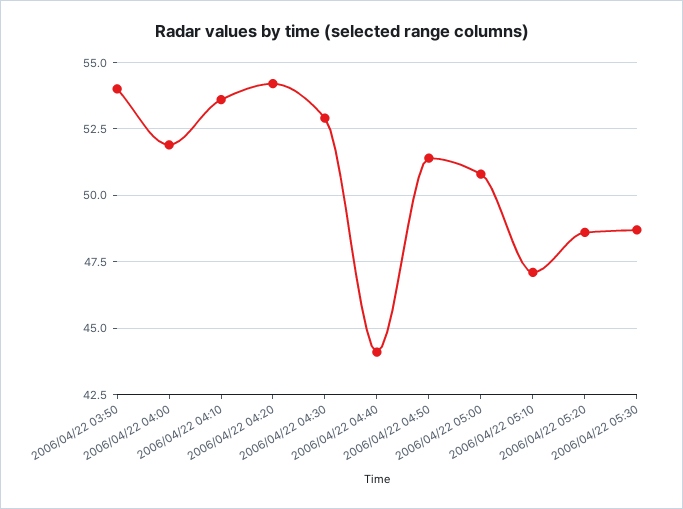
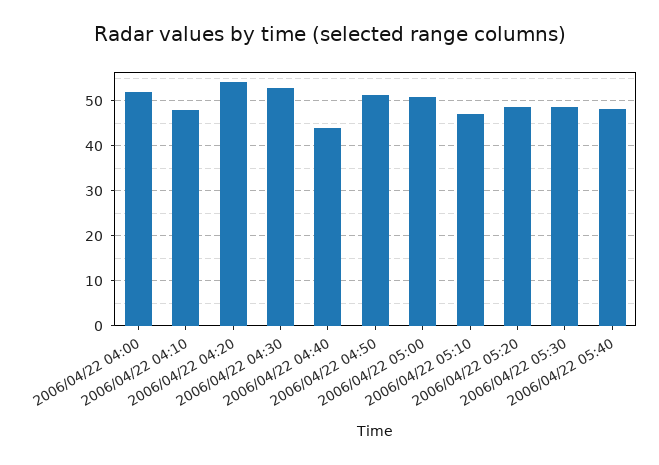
2006/04/22 03:50: 54 -> none
2006/04/22 04:10: 53.5 -> 48
2006/04/22 05:40: none -> 48

